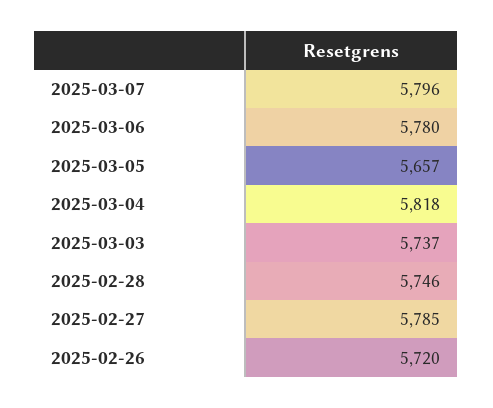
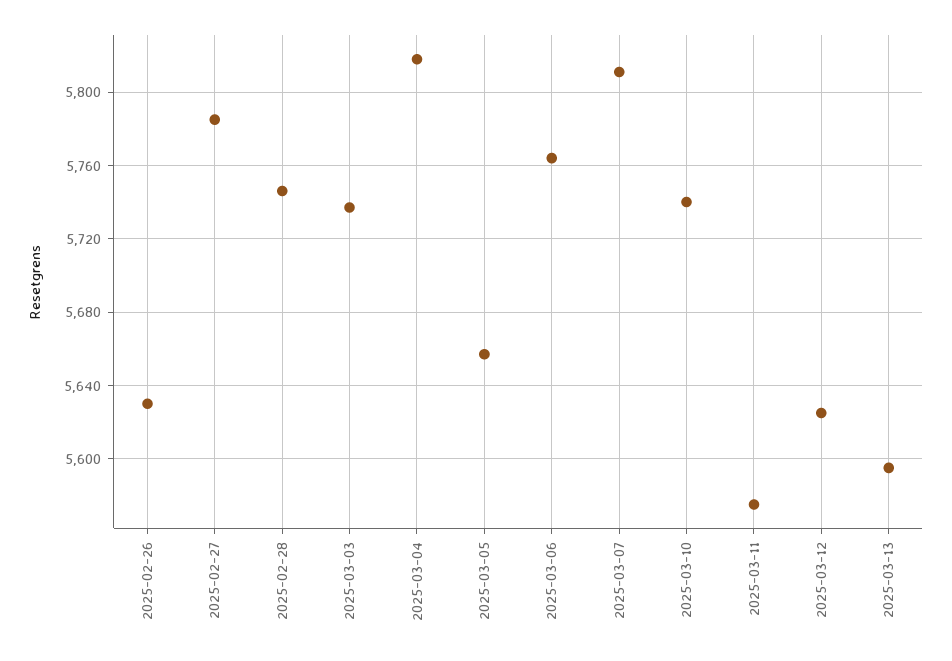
2025-03-07: 5796 -> 5810
2025-03-06: 5780 -> 5765
2025-02-26: 5720 -> 5630
2025-03-10: none -> 5740
2025-03-11: none -> 5575
2025-03-12: none -> 5625
2025-03-13: none -> 5595

